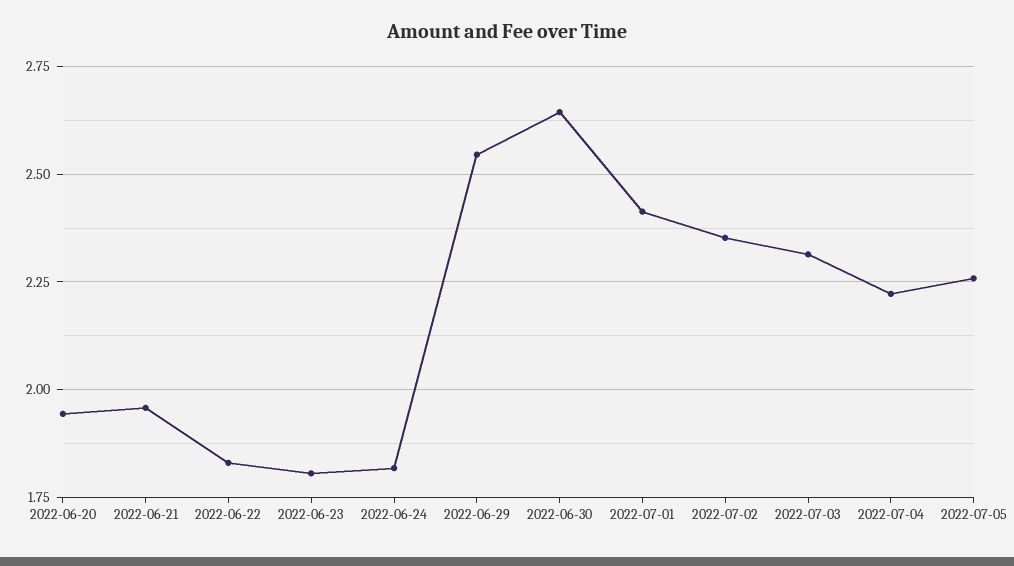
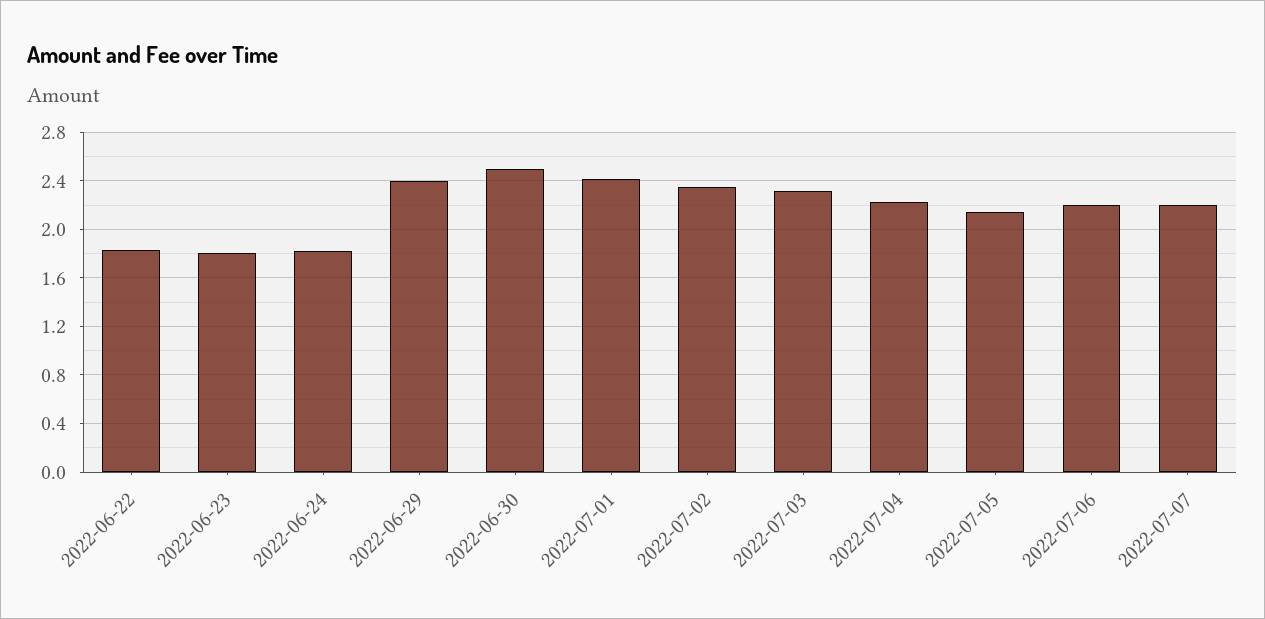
2022-06-20: 1.95 -> none
2022-06-21: 1.95 -> none
2022-06-29: 2.55 -> 2.4
2022-06-30: 2.65 -> 2.5
2022-07-05: 2.25 -> 2.15
2022-07-06: none -> 2.2
2022-07-07: none -> 2.2

